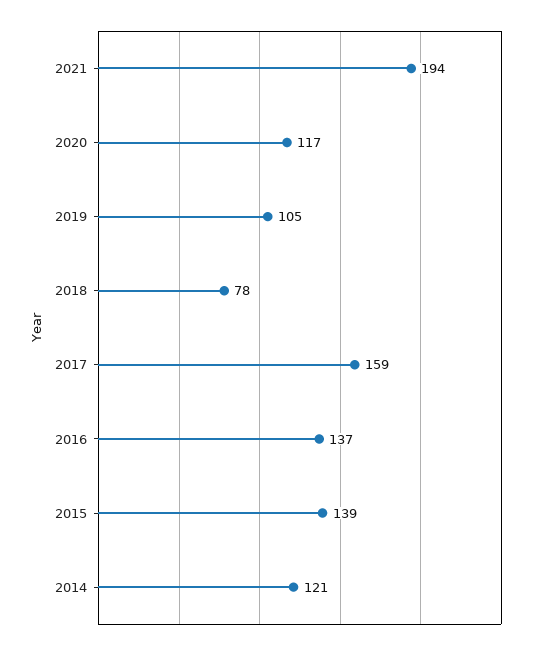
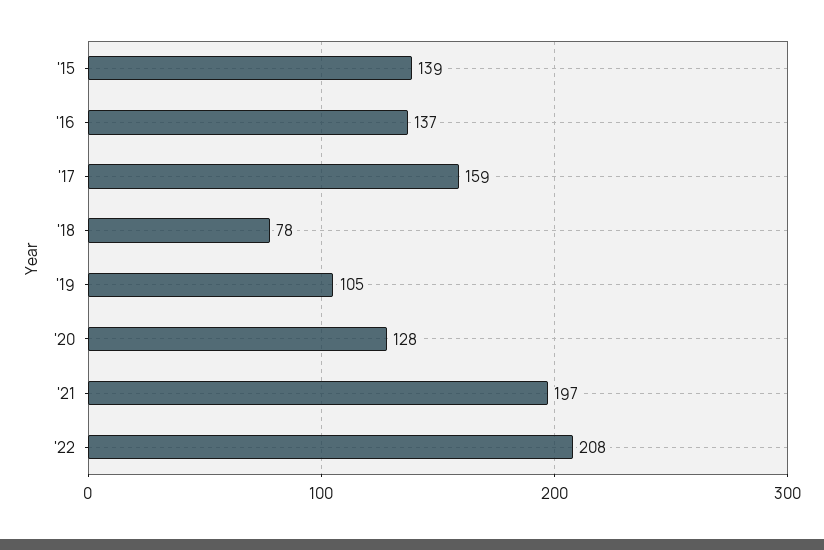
2021: 194 -> 197
2020: 117 -> 128
2014: 121 -> none
'22: none -> 208

